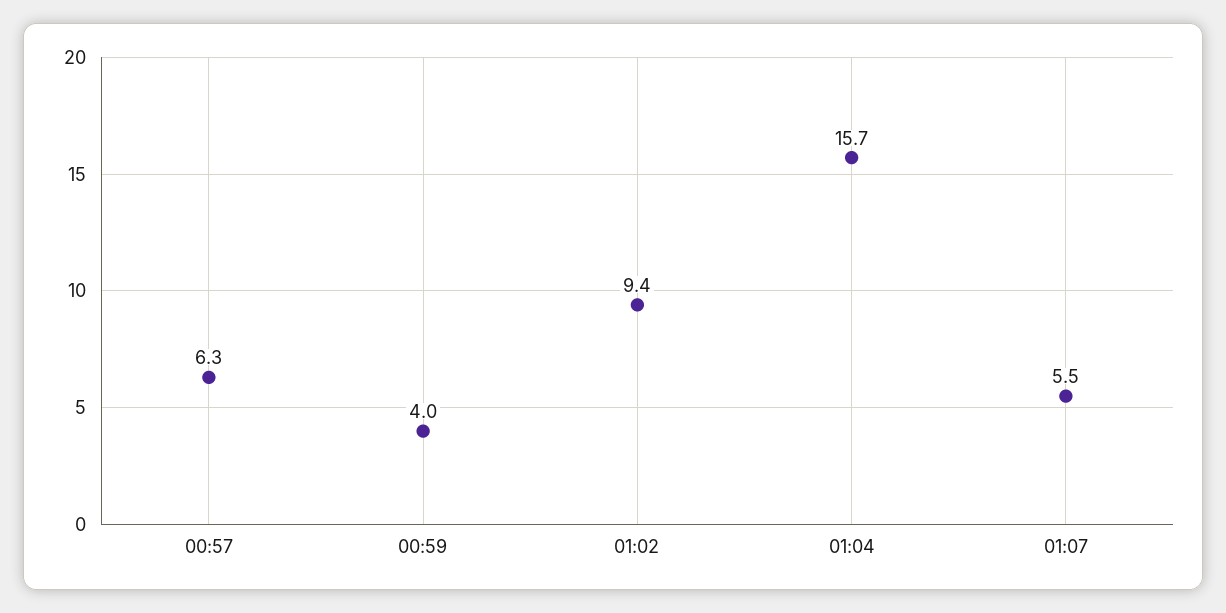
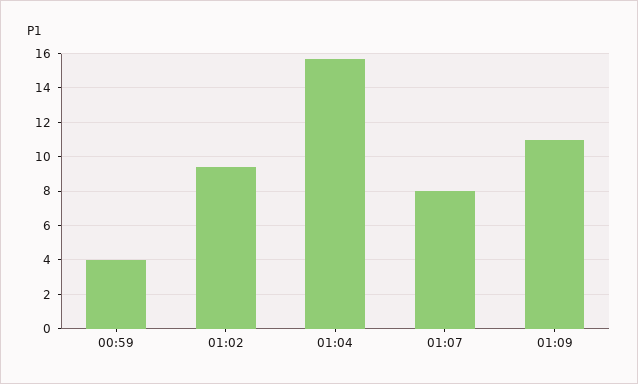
00:57: 6.3 -> none
01:07: 5.5 -> 8
01:09: none -> 11

